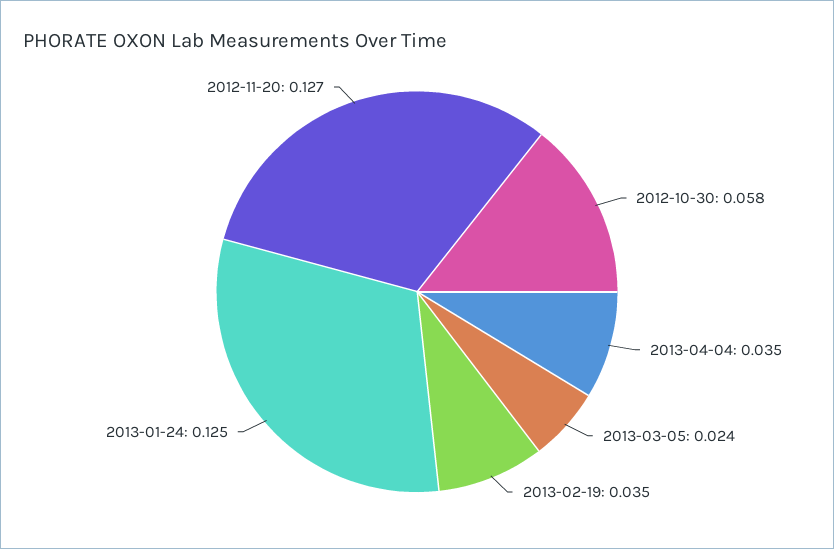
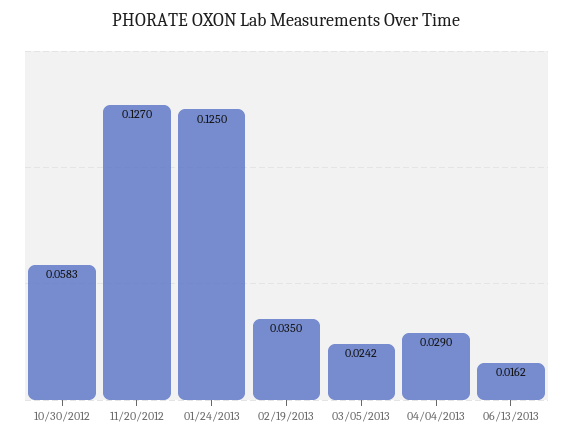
2013-04-04: 0.035 -> 0.029
06/13/2013: none -> 0.0162

